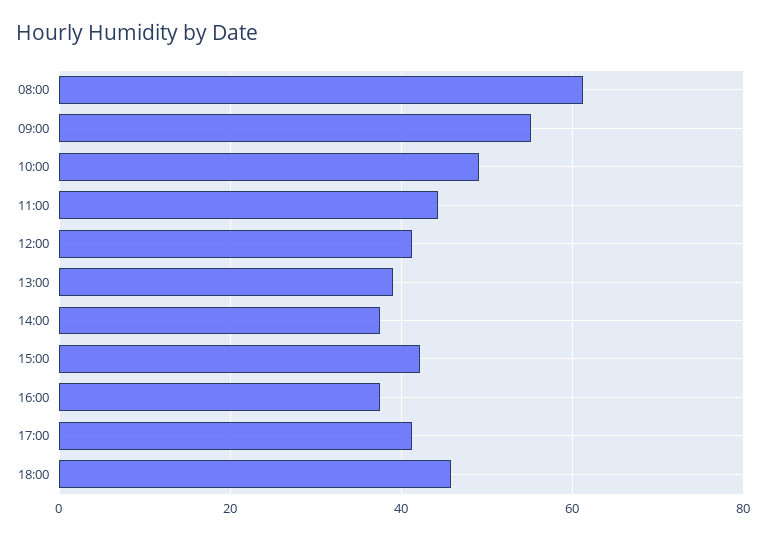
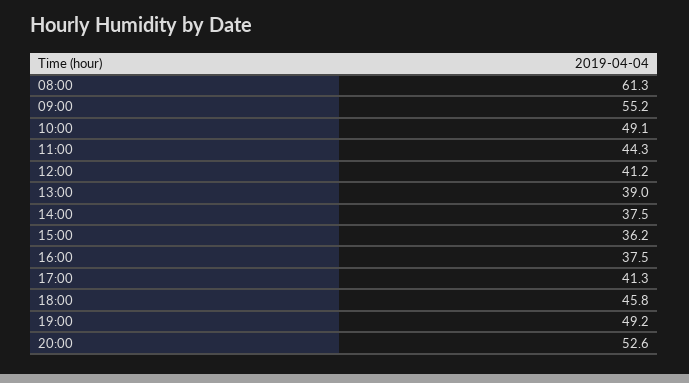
15:00: 42 -> 36.2
19:00: none -> 49.2
20:00: none -> 52.6

